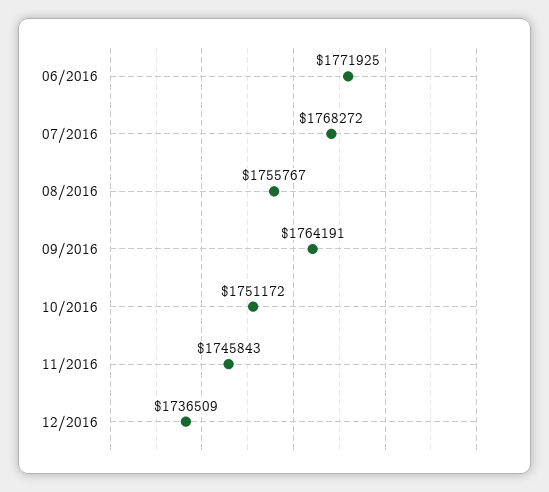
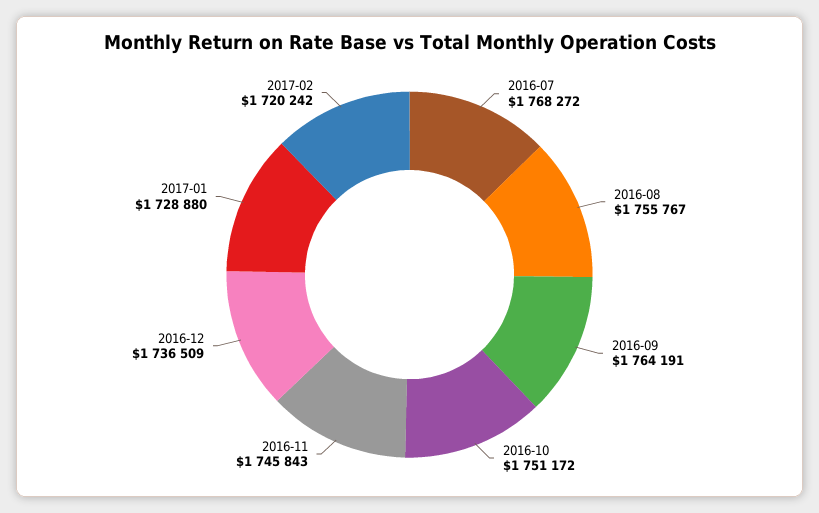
06/2016: 1771925 -> none
2017-01: none -> 1728880
2017-02: none -> 1720242

